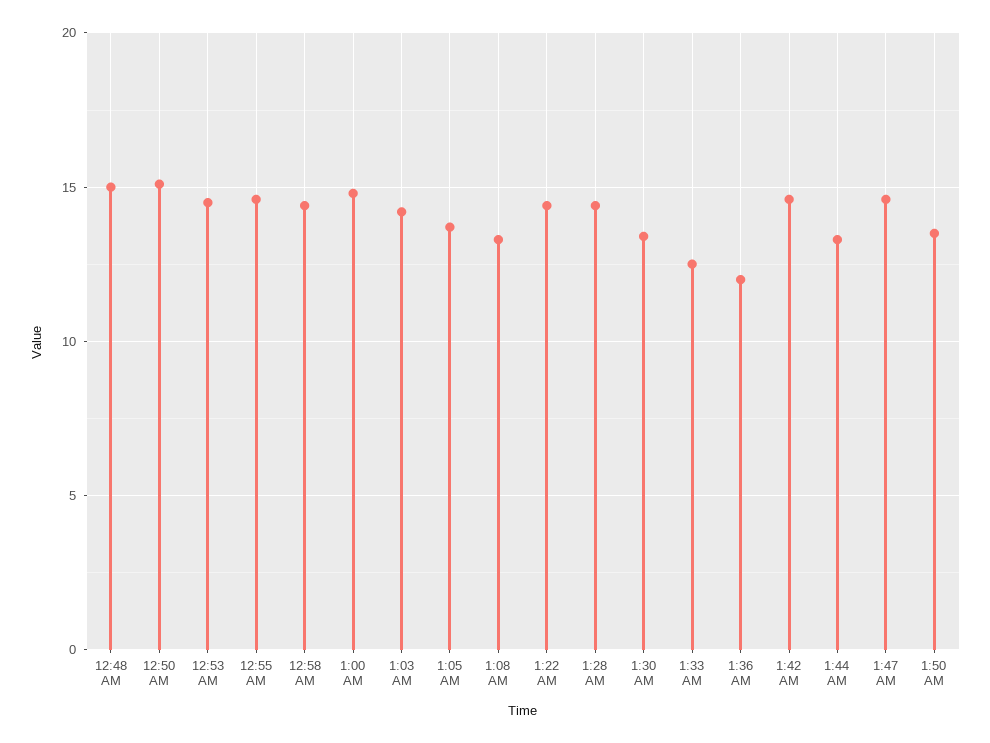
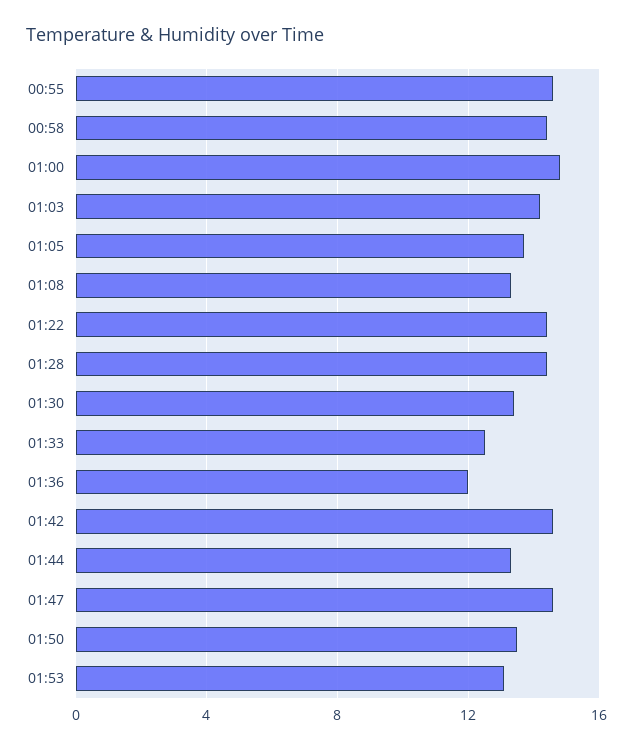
12:48 AM: 15 -> none
12:50 AM: 15 -> none
12:53 AM: 14.5 -> none
01:53: none -> 13

